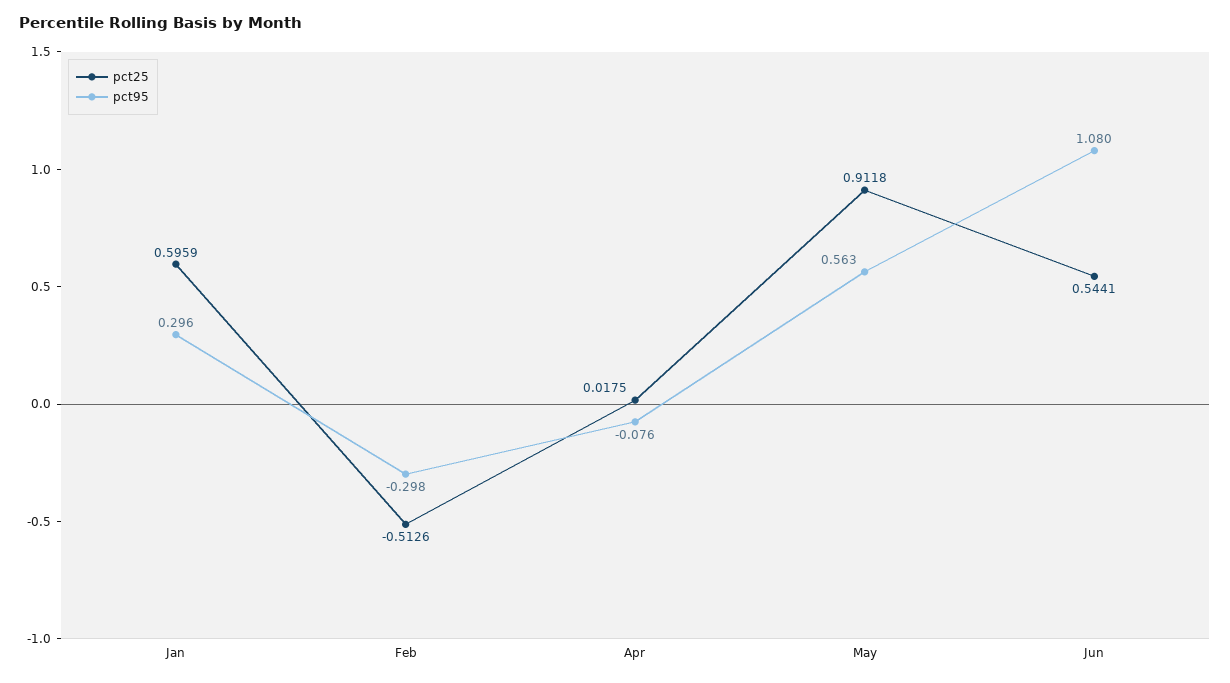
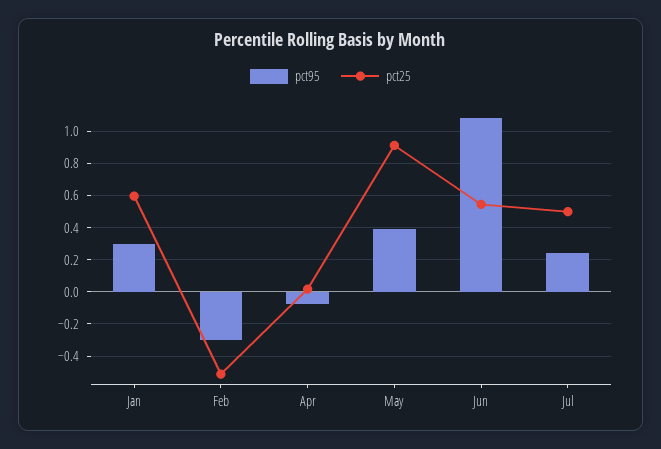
pct95, May: 0.563 -> 0.4
pct95, Jul: none -> 0.25
pct25, Jul: none -> 0.5

